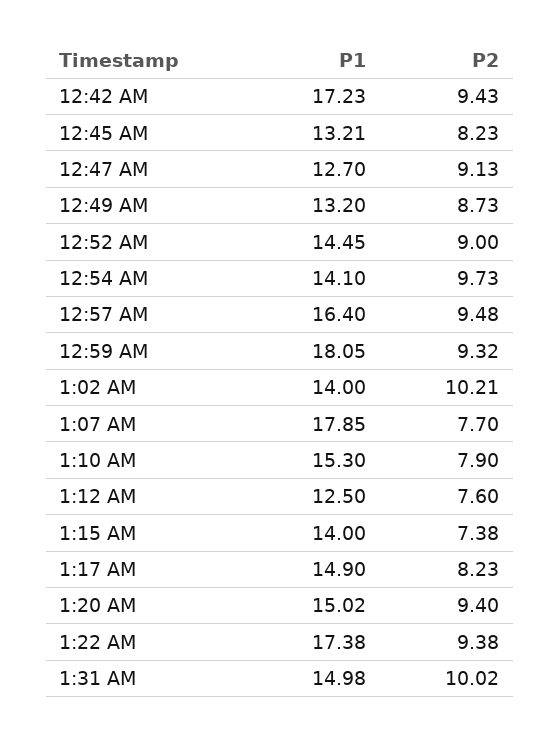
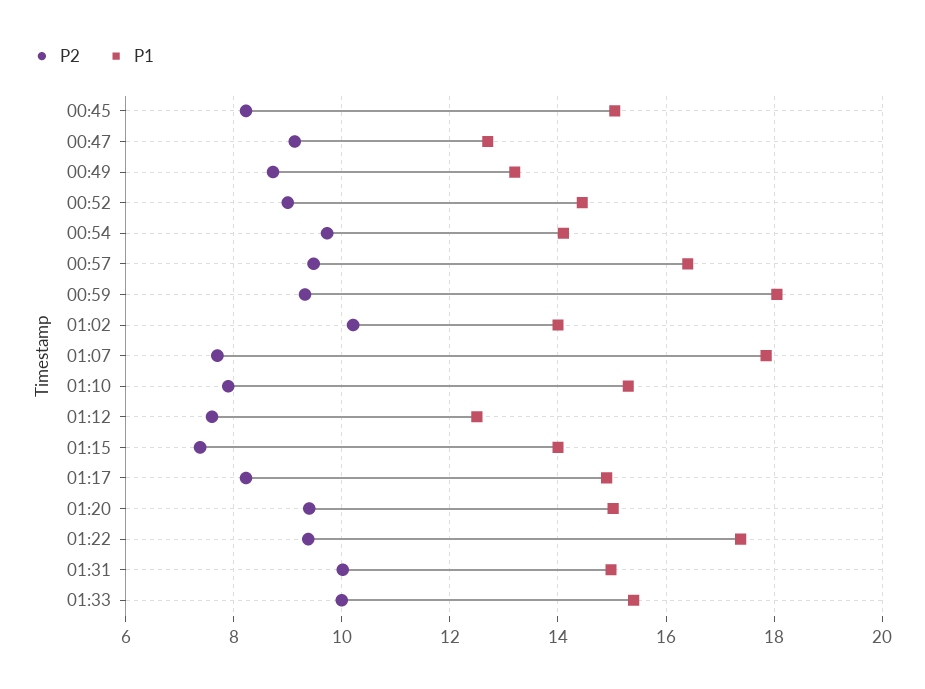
P1, 12:42 AM: 17.23 -> none
P2, 12:42 AM: 9.43 -> none
P1, 12:45 AM: 13.21 -> 15
P2, 01:33: none -> 10
P1, 01:33: none -> 15.4

